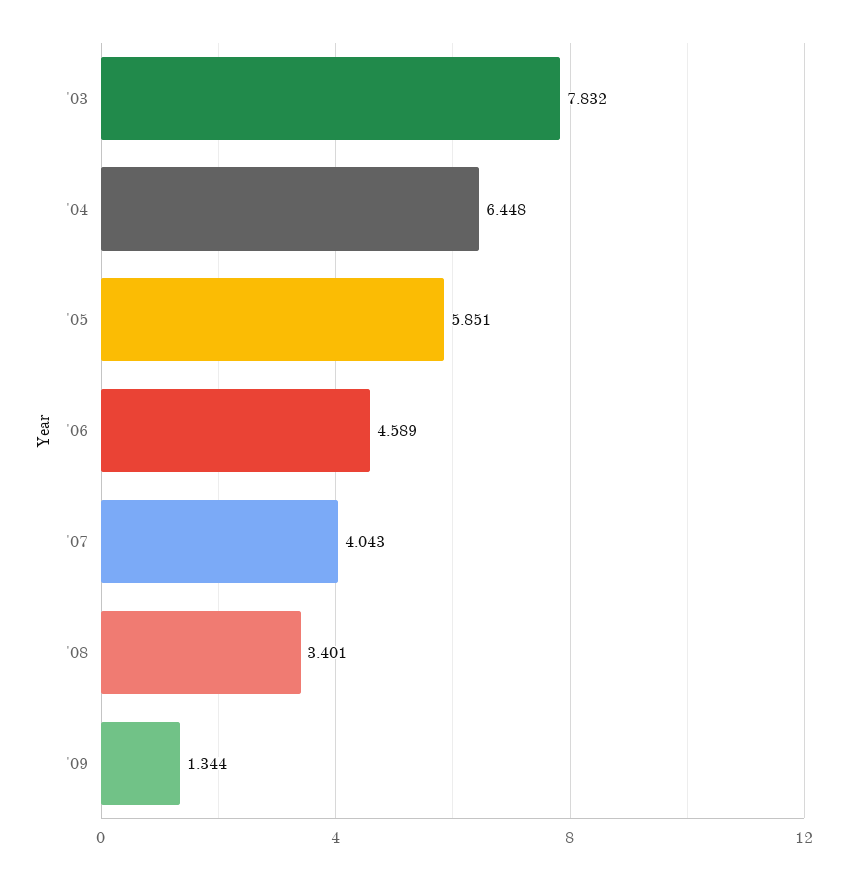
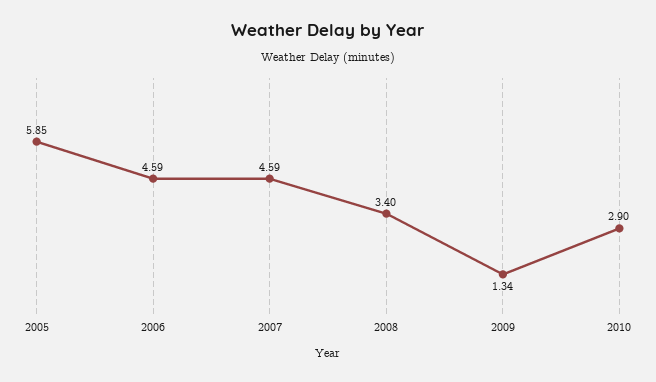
'03: 7.832 -> none
'04: 6.448 -> none
'07: 4.043 -> 4.59
2010: none -> 2.9

